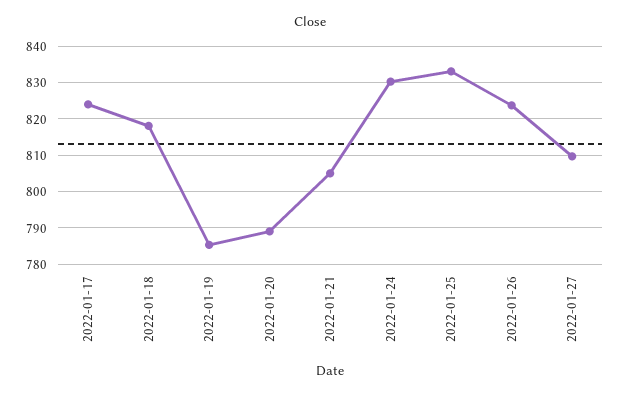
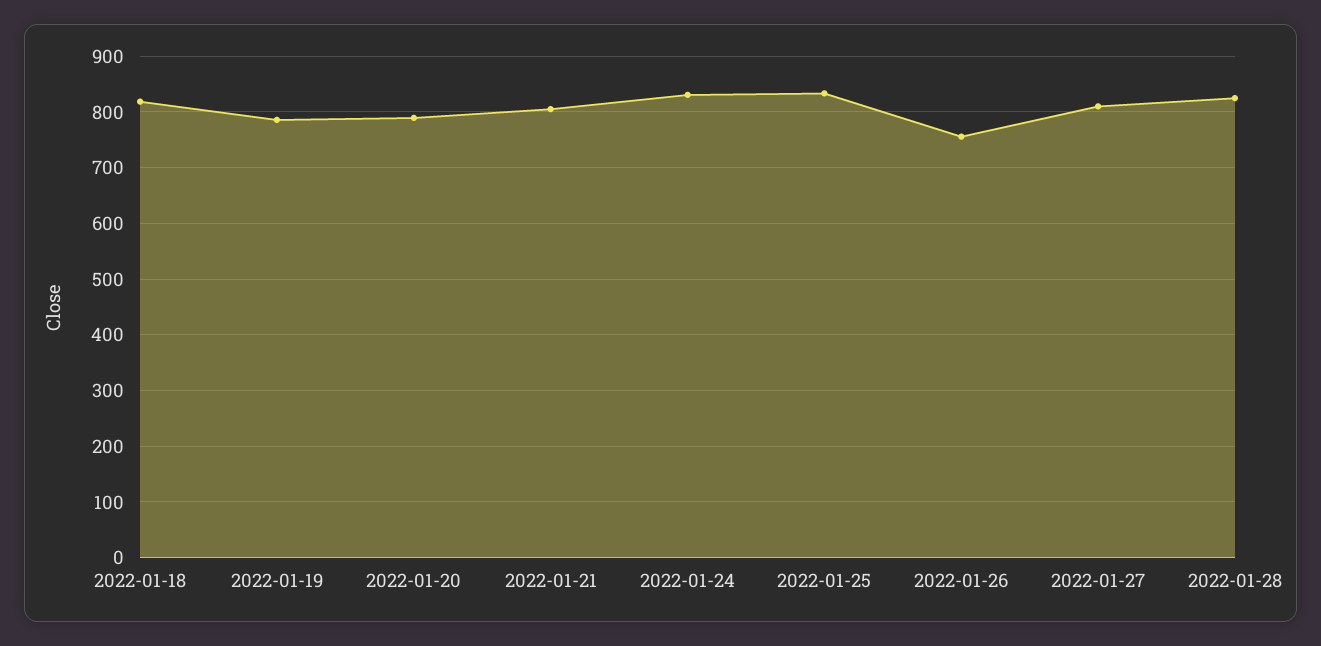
2022-01-17: 824 -> none
2022-01-26: 824 -> 760
2022-01-28: none -> 820

